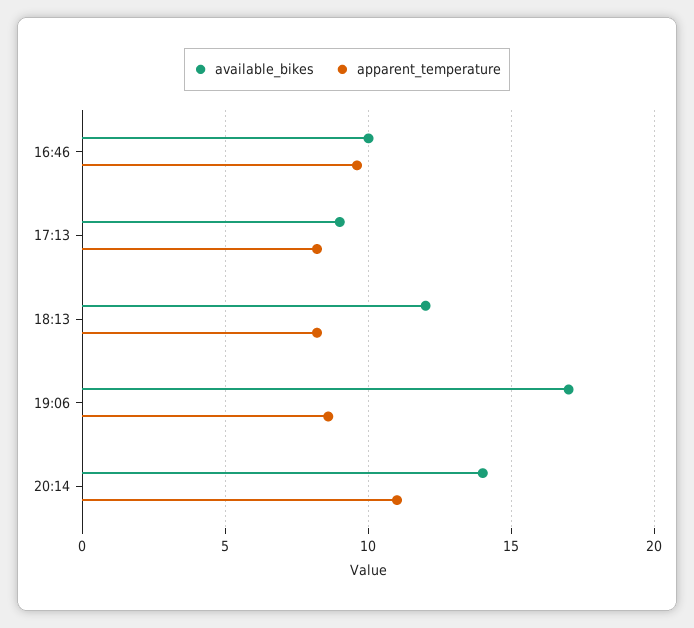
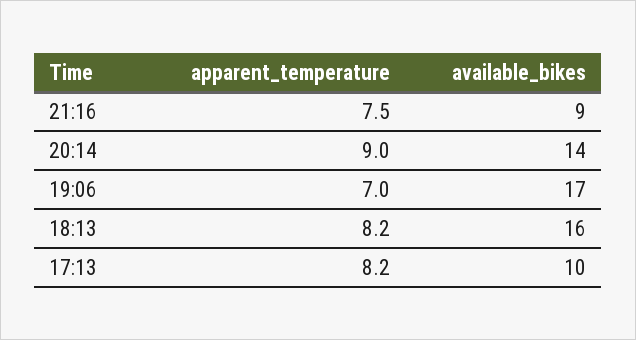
available_bikes, 16:46: 10 -> none
apparent_temperature, 16:46: 9.5 -> none
available_bikes, 17:13: 9 -> 10
available_bikes, 18:13: 12 -> 16
apparent_temperature, 19:06: 8.5 -> 7
apparent_temperature, 20:14: 11 -> 9
apparent_temperature, 21:16: none -> 7.5
available_bikes, 21:16: none -> 9

